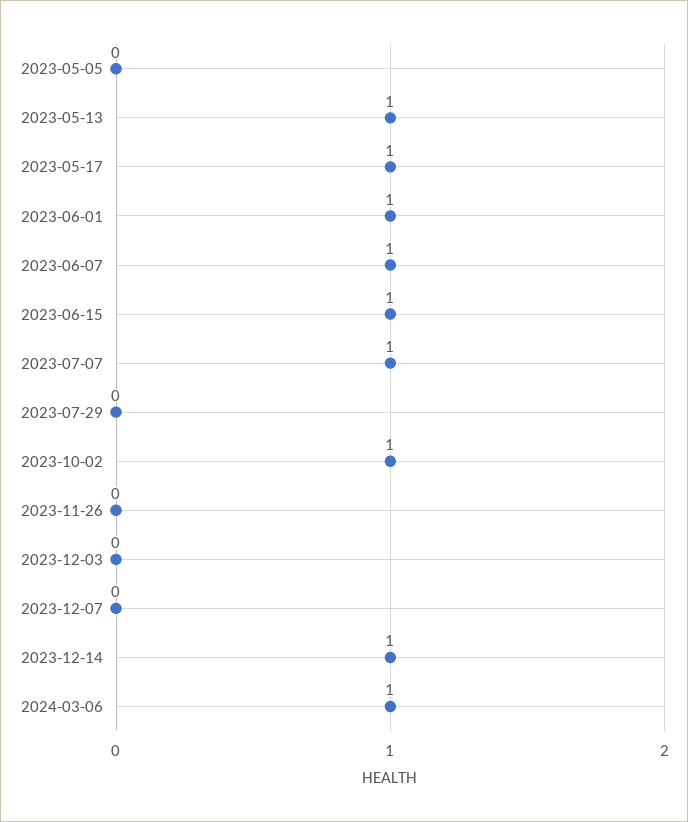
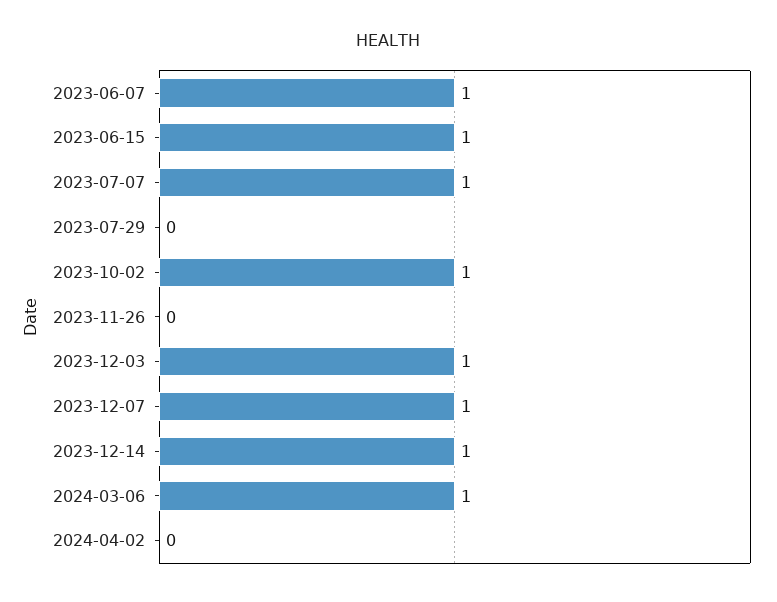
2023-05-05: 0 -> none
2023-05-13: 1 -> none
2023-05-17: 1 -> none
2023-06-01: 1 -> none
2023-12-03: 0 -> 1
2023-12-07: 0 -> 1
2024-04-02: none -> 0

